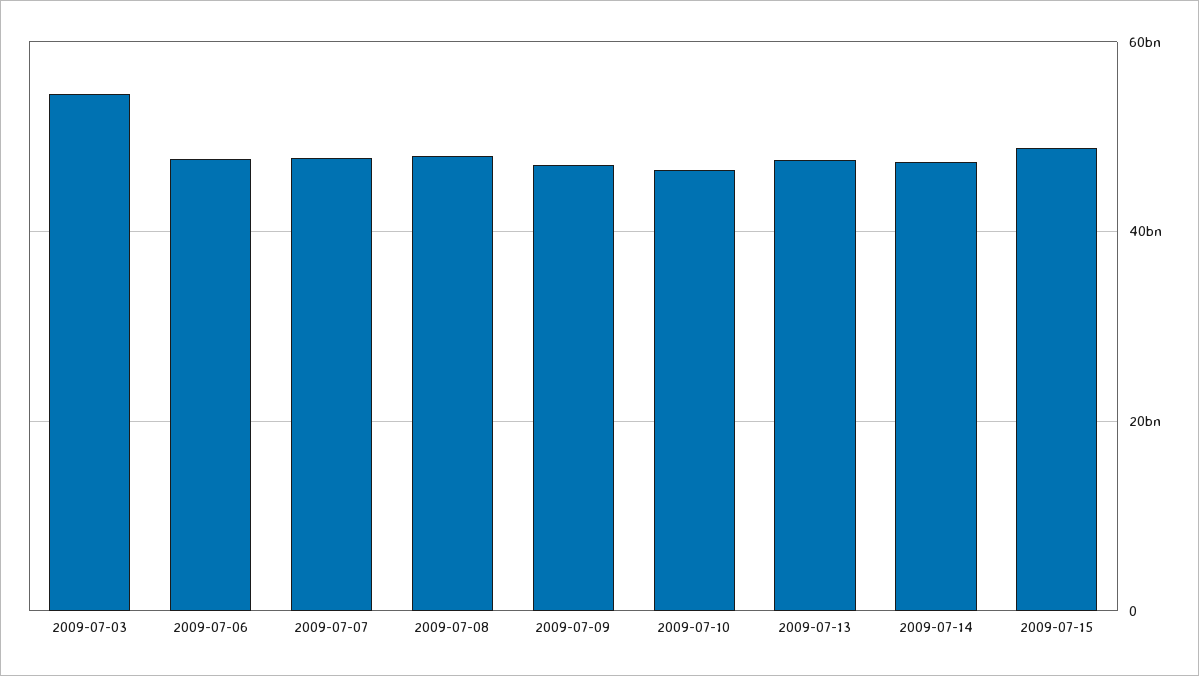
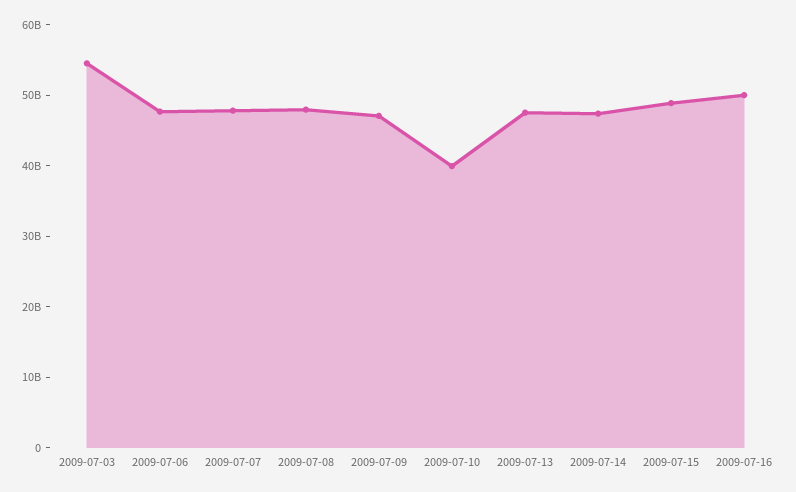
2009-07-10: 46000000000 -> 40000000000
2009-07-16: none -> 50000000000

